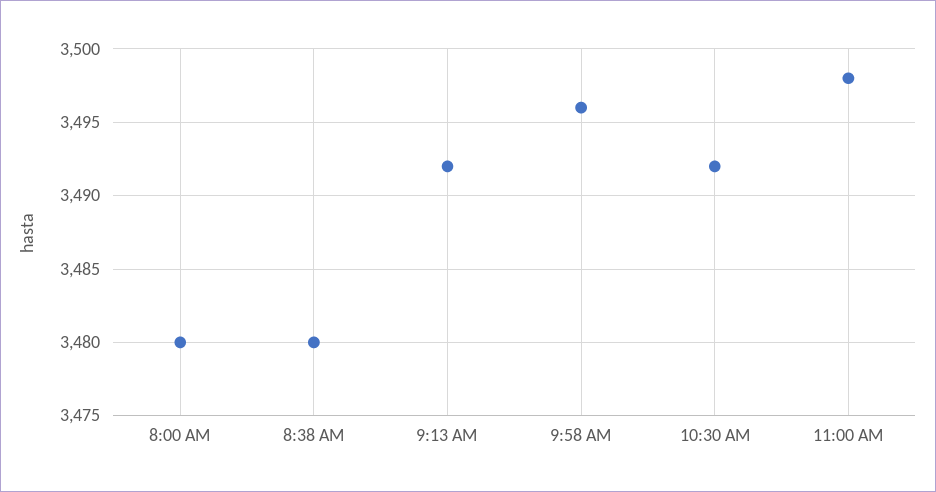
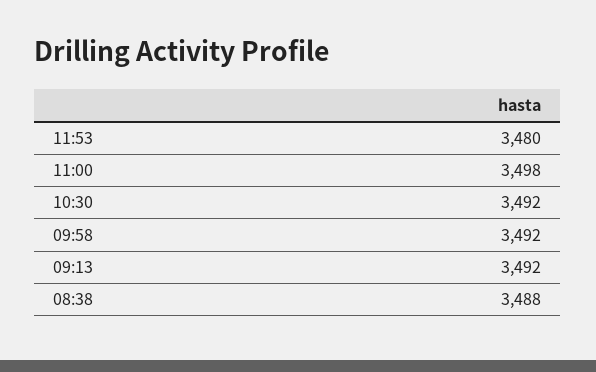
8:00 AM: 3480 -> none
8:38 AM: 3480 -> 3488
9:58 AM: 3496 -> 3492
11:53: none -> 3480

